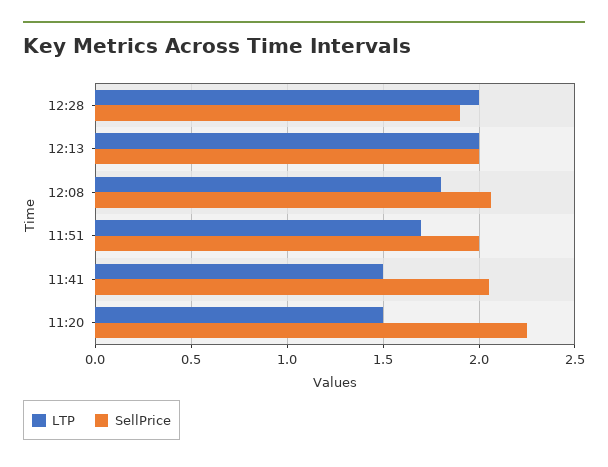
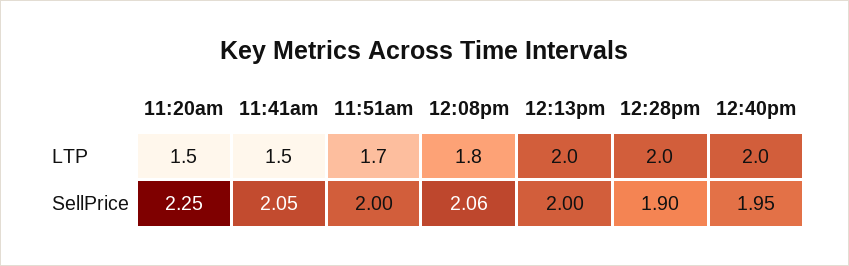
LTP, 12:40pm: none -> 2
SellPrice, 12:40pm: none -> 1.95

